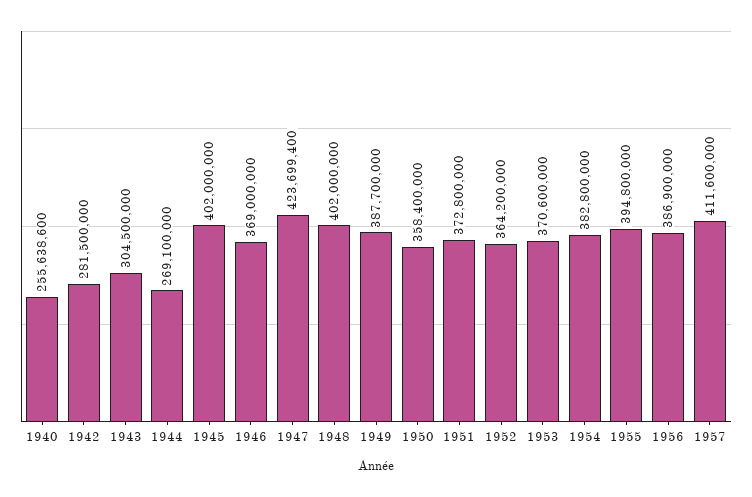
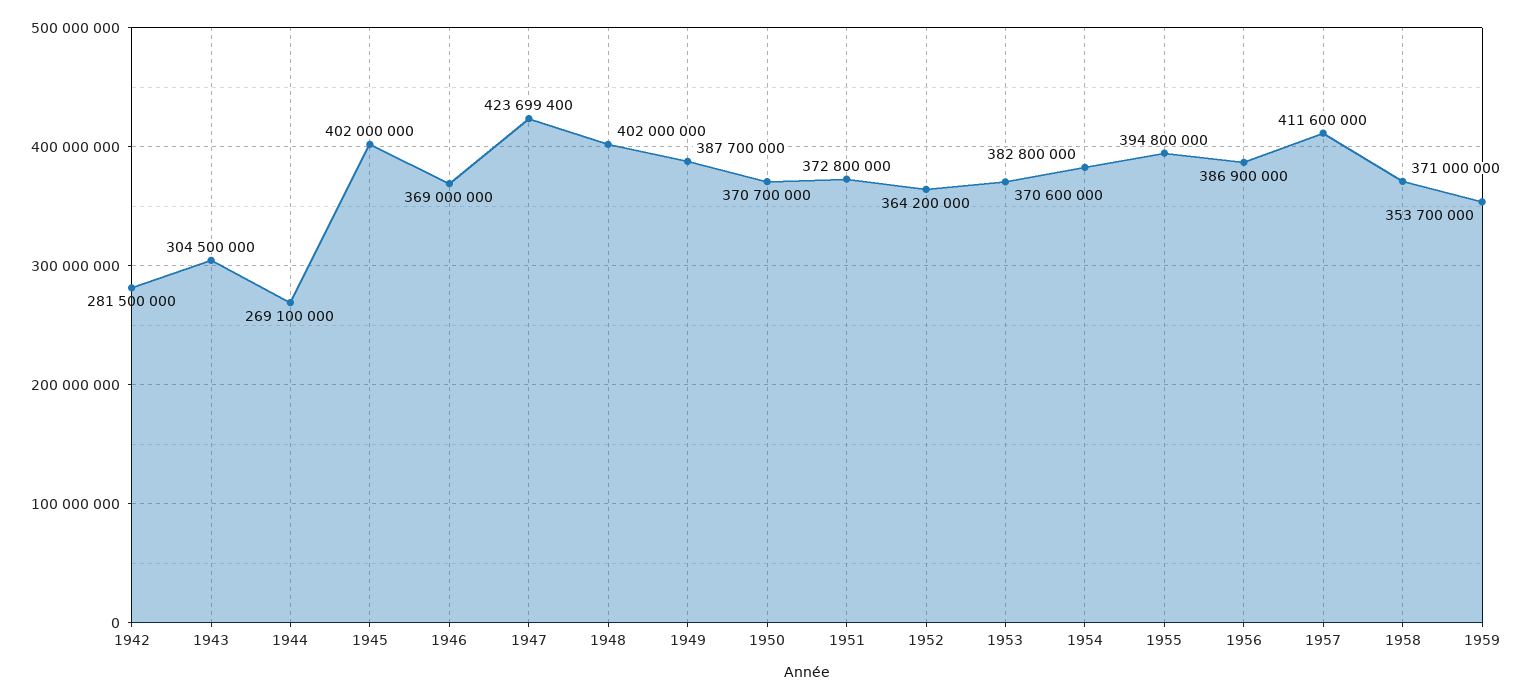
1940: 255638600 -> none
1950: 358400000 -> 370700000
1958: none -> 371000000
1959: none -> 353700000

